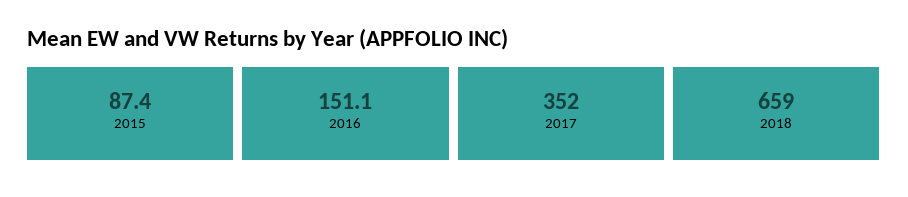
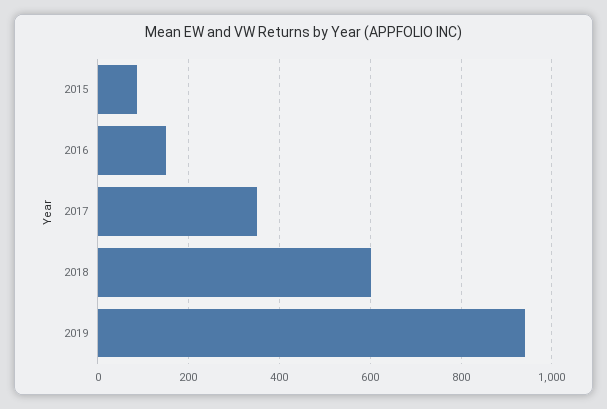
2018: 659 -> 600
2019: none -> 940

